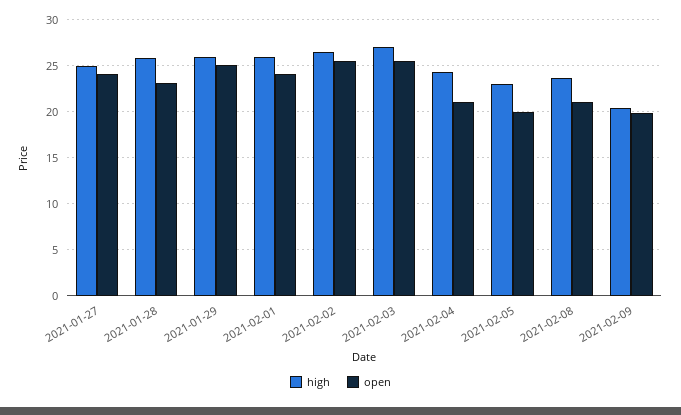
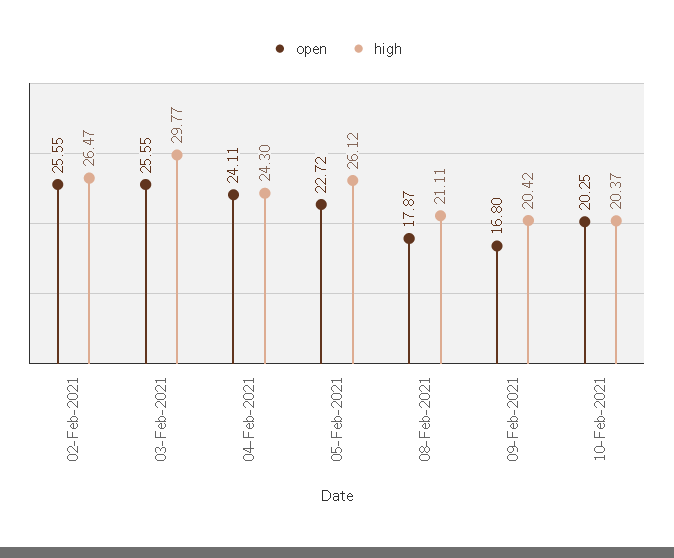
high, 2021-01-27: 25 -> none
open, 2021-01-27: 24 -> none
high, 2021-01-28: 26 -> none
open, 2021-01-28: 23 -> none
high, 2021-01-29: 26 -> none
open, 2021-01-29: 25 -> none
high, 2021-02-01: 26 -> none
open, 2021-02-01: 24 -> none
high, 2021-02-03: 27 -> 29.77
open, 2021-02-04: 21 -> 24.11
high, 2021-02-05: 23 -> 26.12
open, 2021-02-05: 20 -> 22.72
high, 2021-02-08: 24 -> 21.11
open, 2021-02-08: 21 -> 17.87
open, 2021-02-09: 20 -> 16.8
open, 10-Feb-2021: none -> 20.25
high, 10-Feb-2021: none -> 20.37

